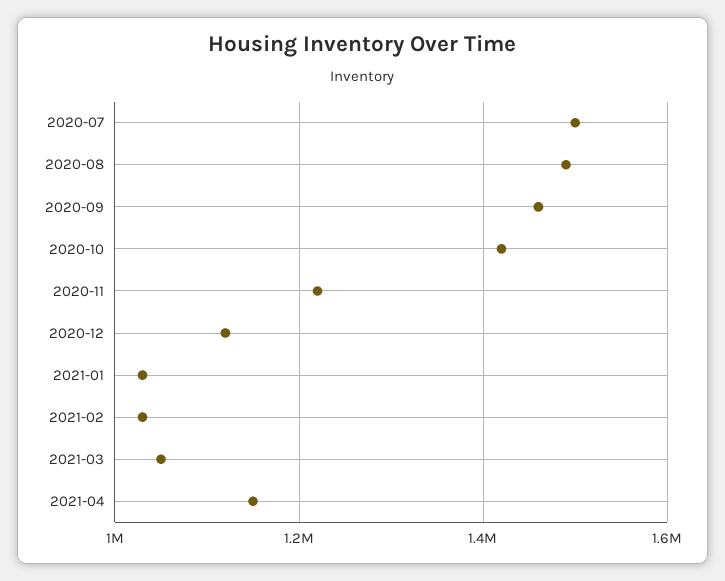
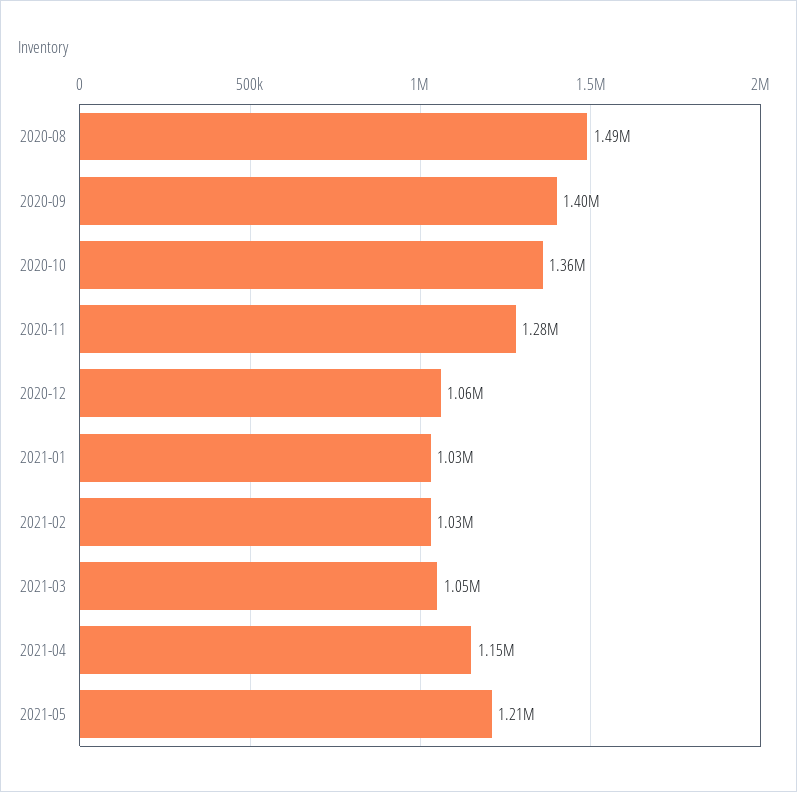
2020-07: 1500000 -> none
2020-09: 1460000 -> 1400000
2020-10: 1420000 -> 1360000
2020-11: 1220000 -> 1280000
2020-12: 1120000 -> 1060000
2021-05: none -> 1210000

